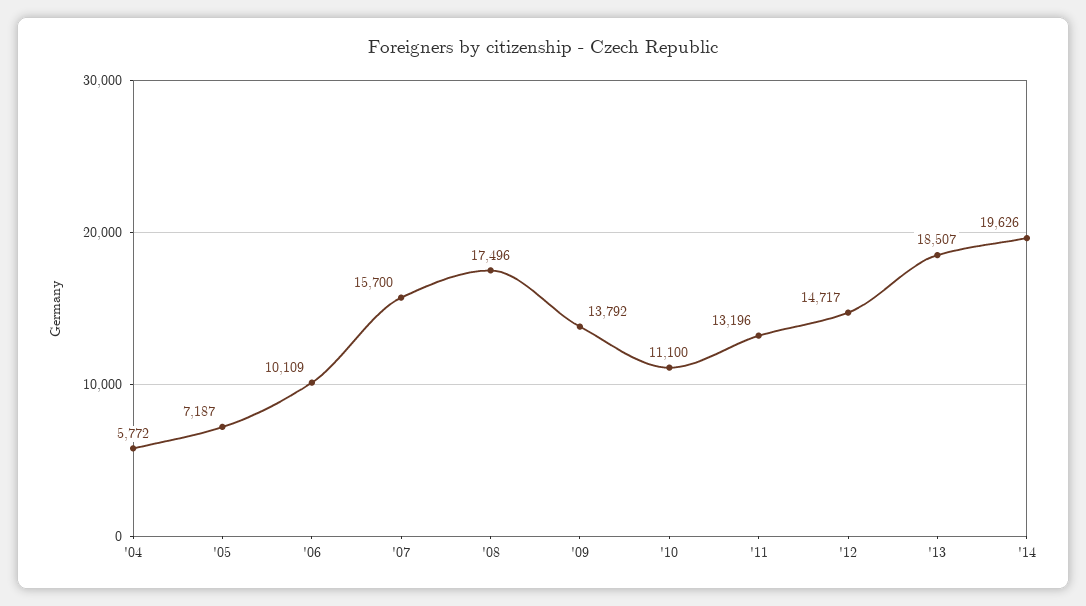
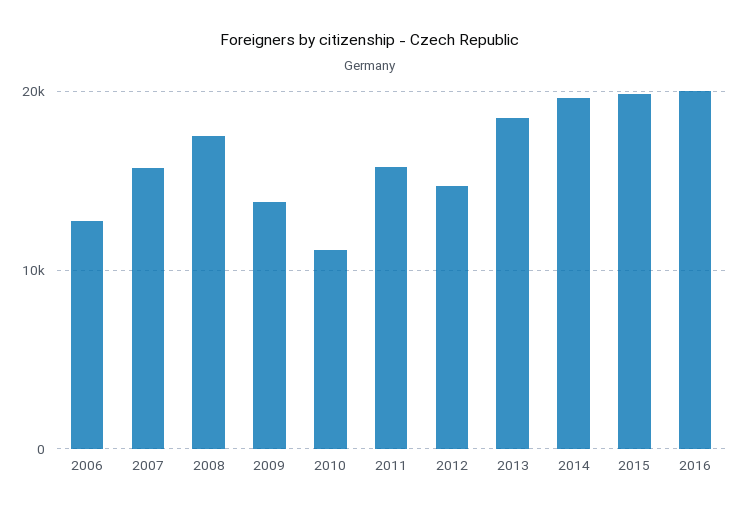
'04: 5772 -> none
'05: 7187 -> none
'06: 10109 -> 13000
'11: 13196 -> 16000
2015: none -> 20000
2016: none -> 20000

